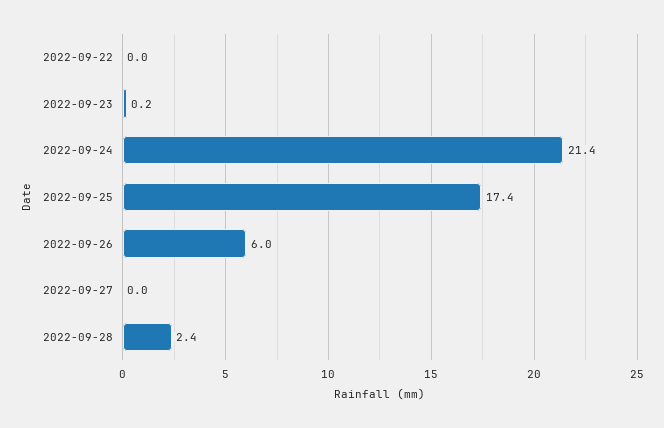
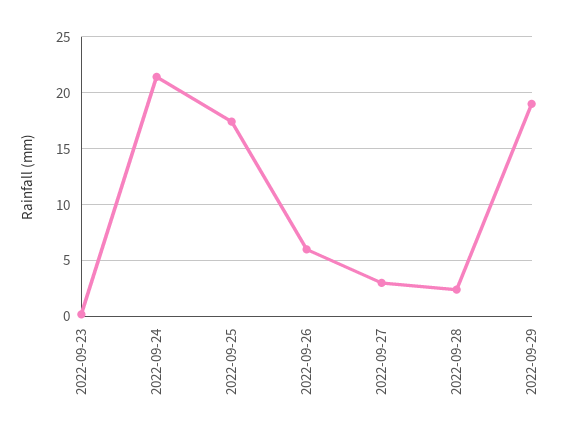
2022-09-22: 0 -> none
2022-09-27: 0 -> 3
2022-09-29: none -> 19

